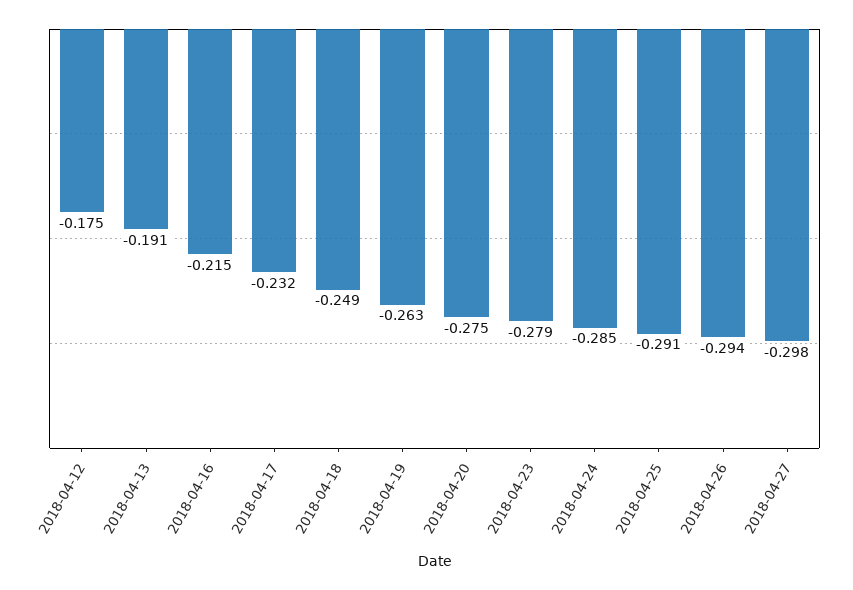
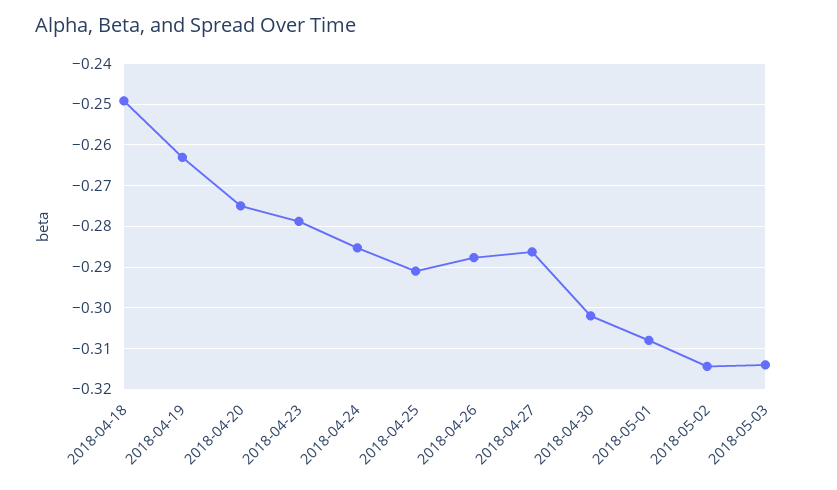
2018-04-12: -0.175 -> none
2018-04-13: -0.191 -> none
2018-04-16: -0.215 -> none
2018-04-17: -0.232 -> none
2018-04-26: -0.294 -> -0.288
2018-04-27: -0.298 -> -0.286
2018-04-30: none -> -0.302
2018-05-01: none -> -0.308
2018-05-02: none -> -0.314
2018-05-03: none -> -0.314

